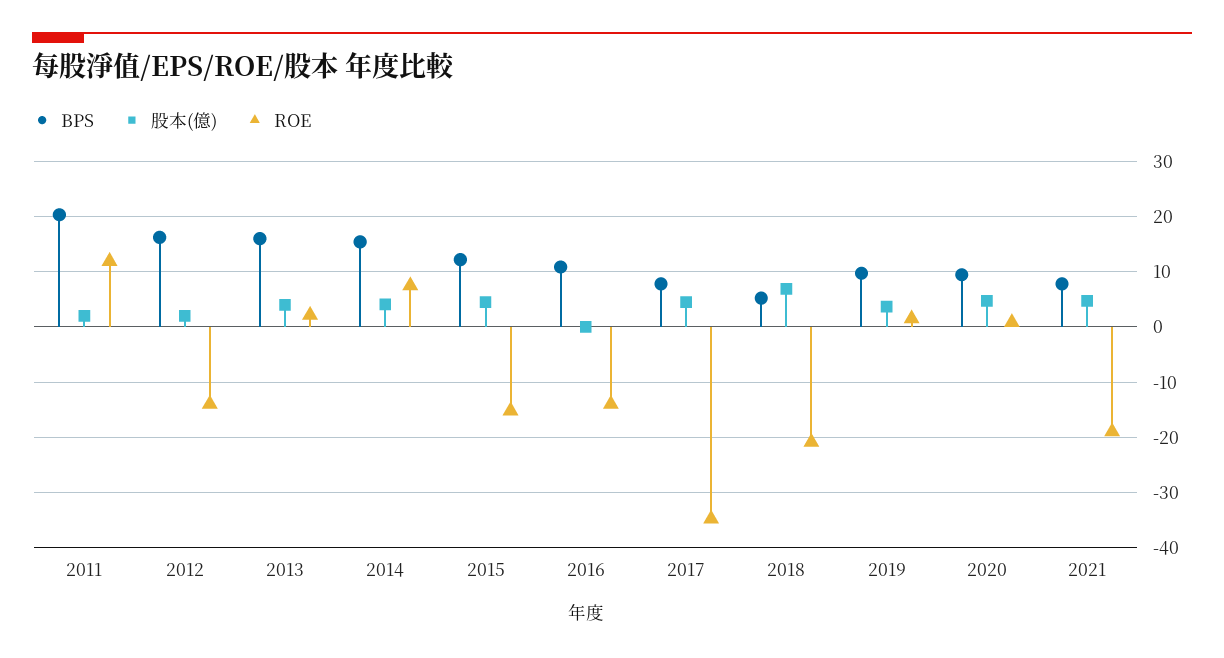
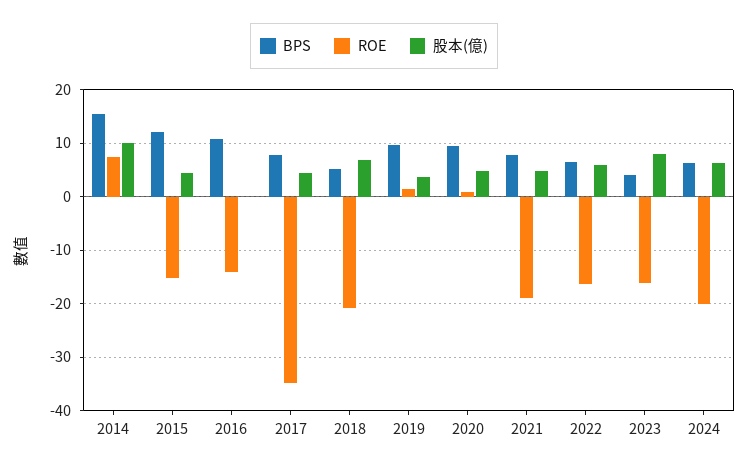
BPS, 2011: 20 -> none
股本(億), 2011: 2 -> none
ROE, 2011: 12 -> none
BPS, 2012: 16 -> none
股本(億), 2012: 2 -> none
ROE, 2012: -14 -> none
BPS, 2013: 16 -> none
股本(億), 2013: 4 -> none
ROE, 2013: 2 -> none
股本(億), 2014: 4 -> 10
BPS, 2022: none -> 6
ROE, 2022: none -> -16
股本(億), 2022: none -> 6
BPS, 2023: none -> 4
ROE, 2023: none -> -16
股本(億), 2023: none -> 8
BPS, 2024: none -> 6
ROE, 2024: none -> -20
股本(億), 2024: none -> 6

